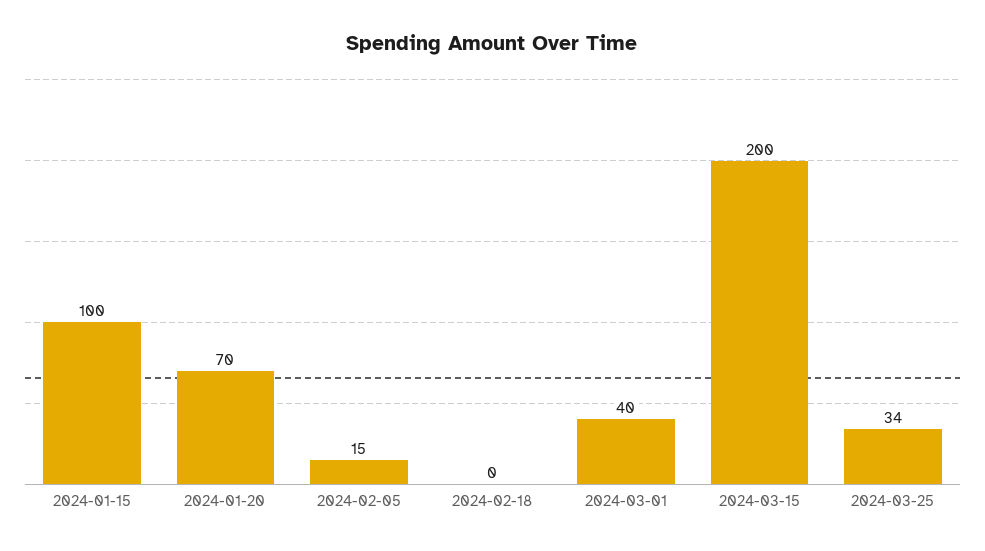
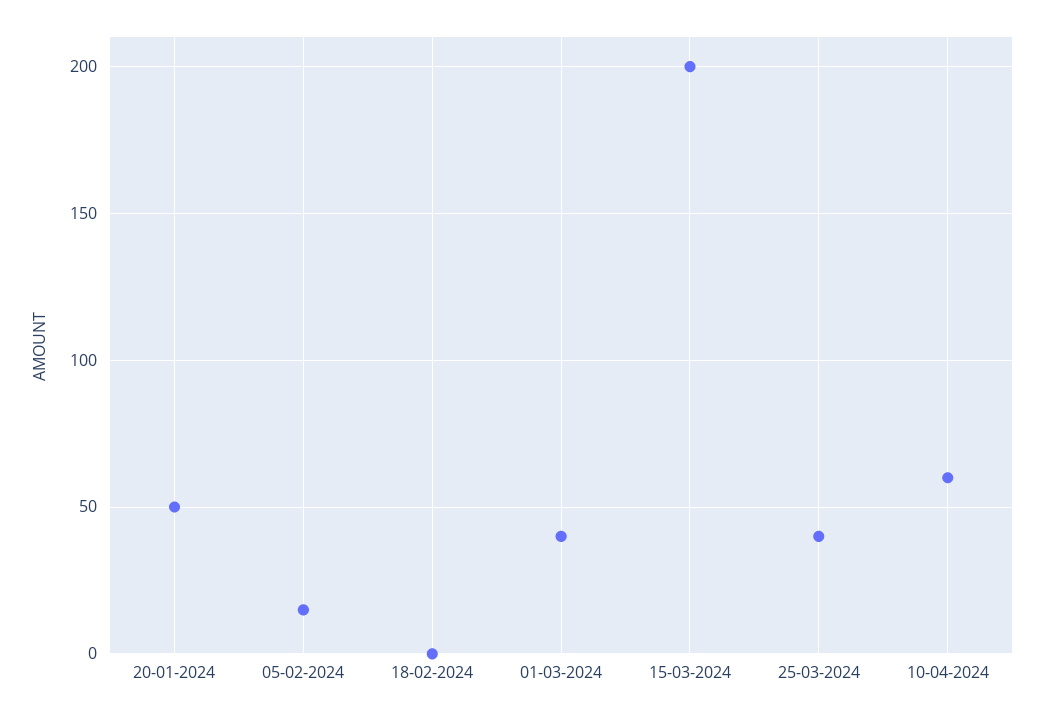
2024-01-15: 100 -> none
2024-01-20: 70 -> 50
2024-03-25: 34 -> 40
10-04-2024: none -> 60

